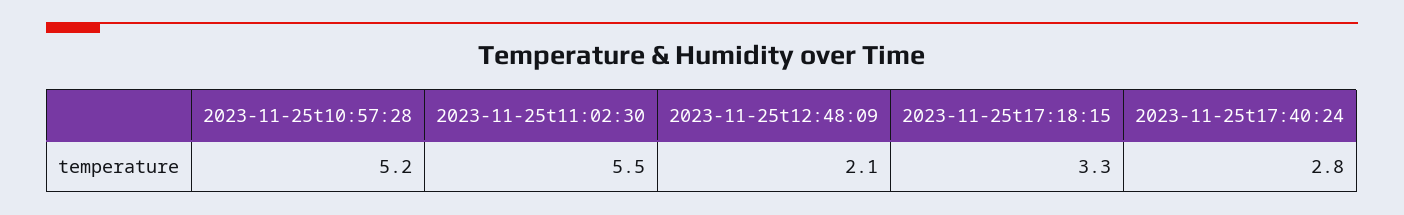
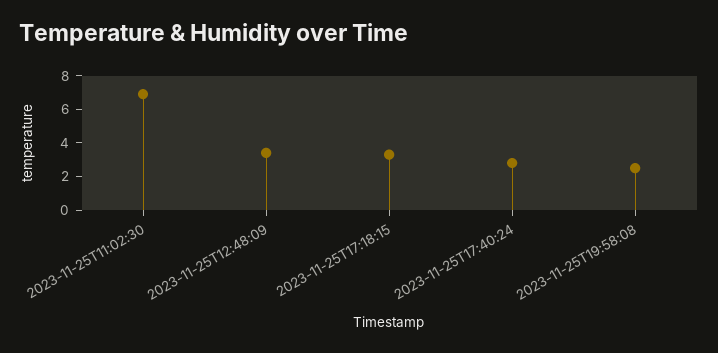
2023-11-25t10:57:28: 5.2 -> none
2023-11-25t11:02:30: 5.5 -> 7
2023-11-25t12:48:09: 2.1 -> 3.5
2023-11-25T19:58:08: none -> 2.5

